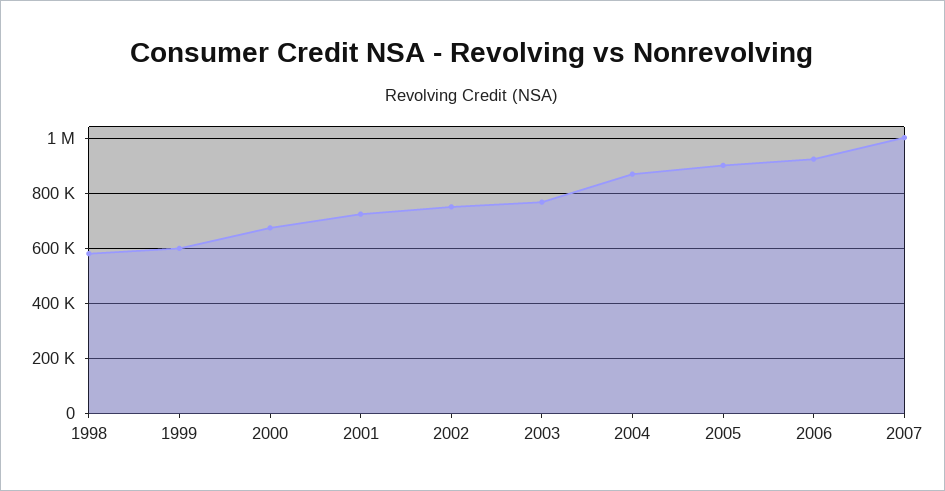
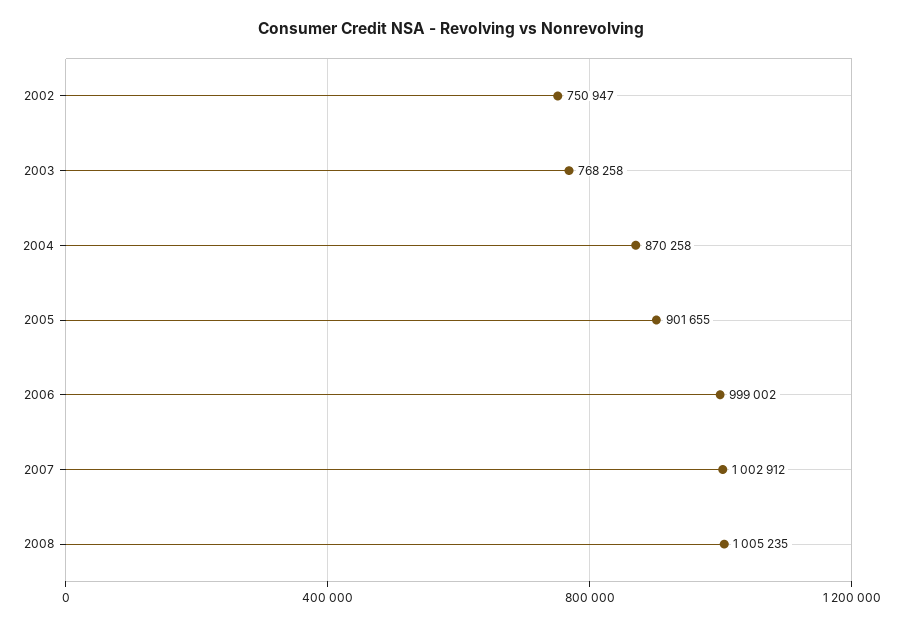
1998: 575000 -> none
1999: 600000 -> none
2000: 675000 -> none
2001: 725000 -> none
2006: 925000 -> 999002
2008: none -> 1005235

